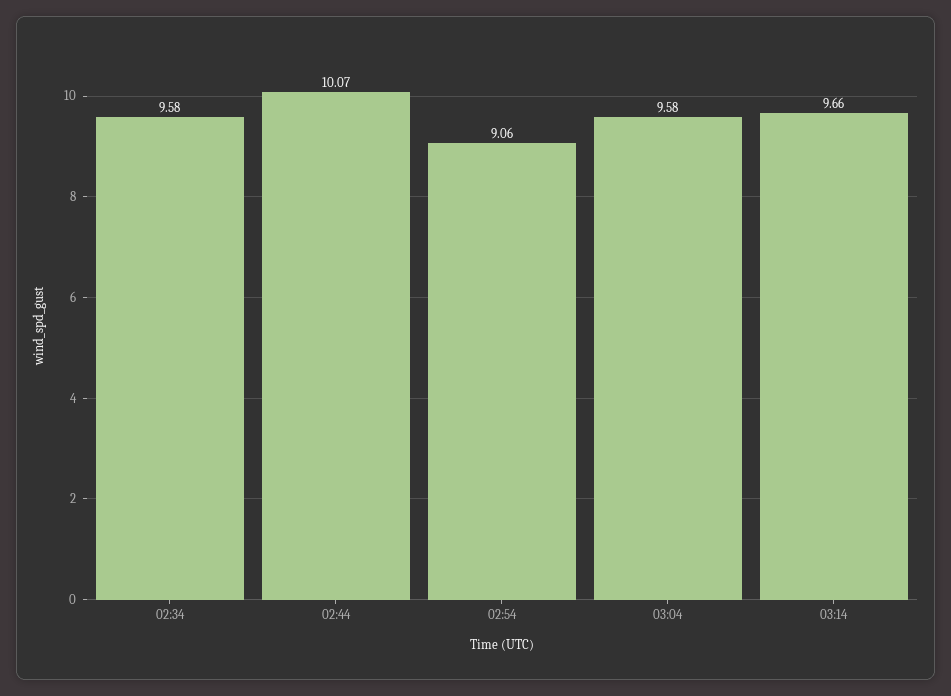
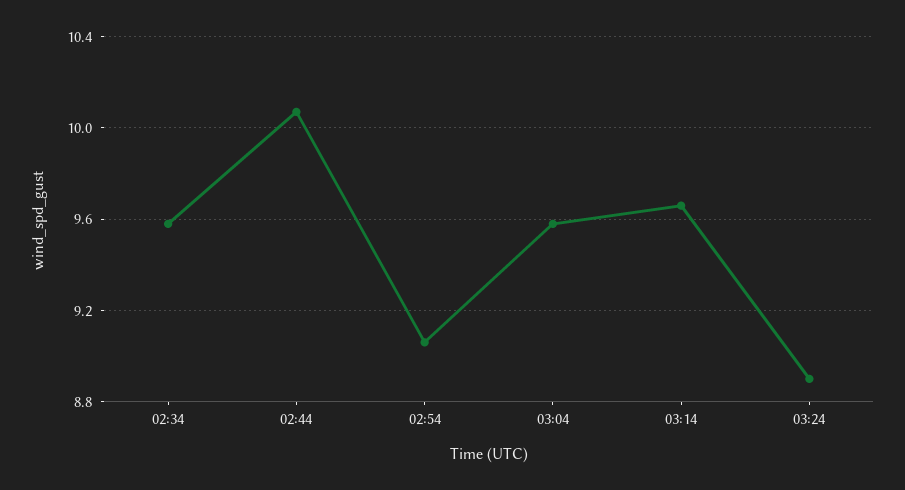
03:24: none -> 8.9

